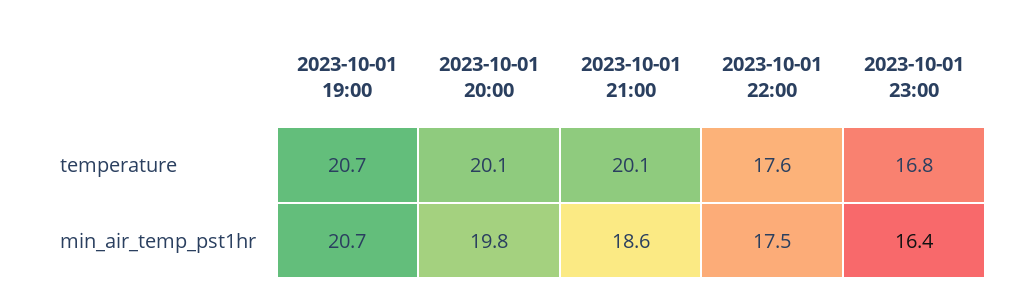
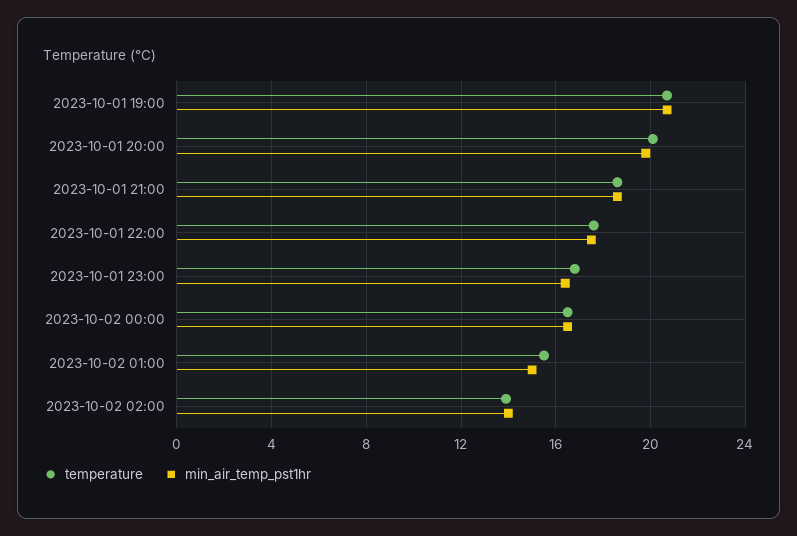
temperature, 2023-10-01 21:00: 20.1 -> 18.5
temperature, 2023-10-02 00:00: none -> 16.5
min_air_temp_pst1hr, 2023-10-02 00:00: none -> 16.5
temperature, 2023-10-02 01:00: none -> 15.5
min_air_temp_pst1hr, 2023-10-02 01:00: none -> 15
temperature, 2023-10-02 02:00: none -> 14
min_air_temp_pst1hr, 2023-10-02 02:00: none -> 14

